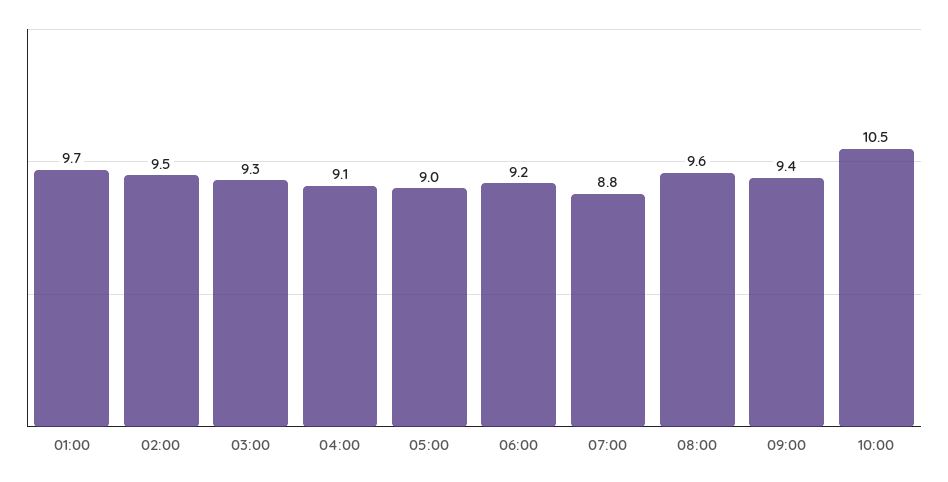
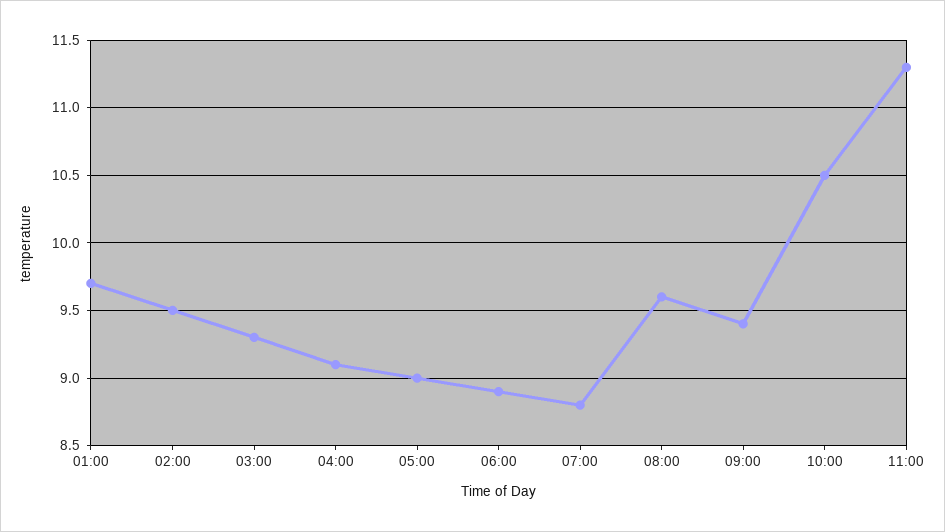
06:00: 9.2 -> 8.9
11:00: none -> 11.3

